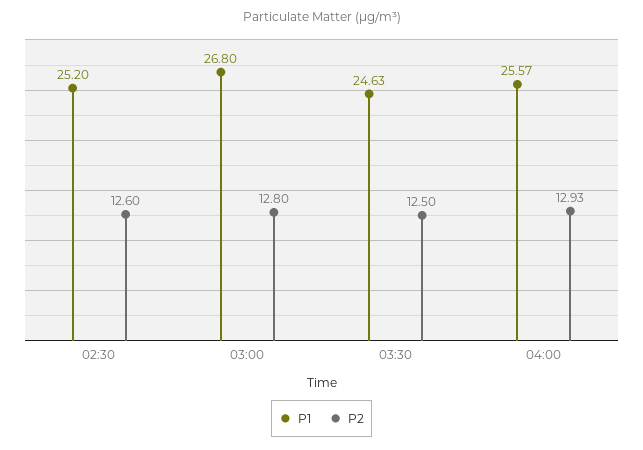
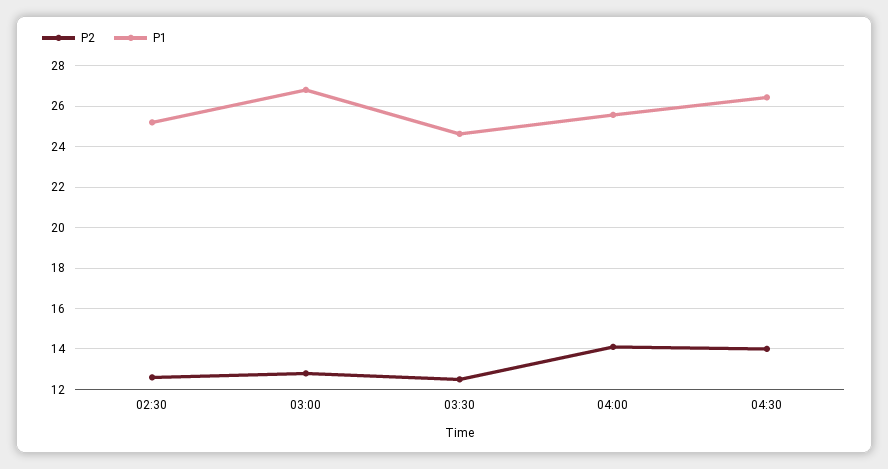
P2, 04:00: 12.93 -> 14
P2, 04:30: none -> 14
P1, 04:30: none -> 26.5

